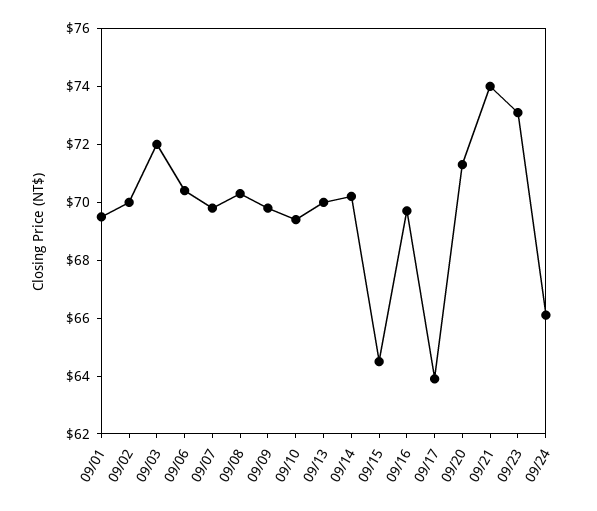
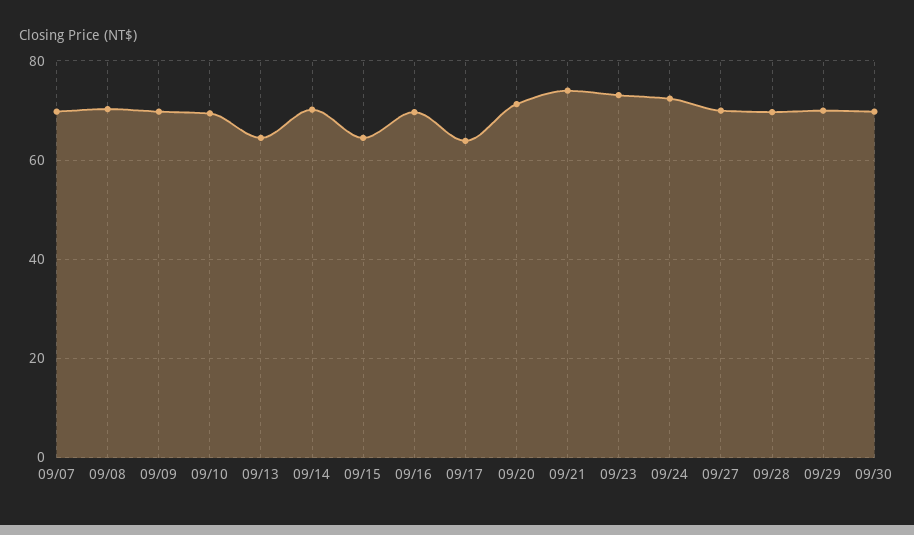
09/01: 69.5 -> none
09/02: 70 -> none
09/03: 72 -> none
09/06: 70.5 -> none
09/13: 70 -> 64
09/24: 66 -> 72
09/27: none -> 70
09/28: none -> 70
09/29: none -> 70
09/30: none -> 70

